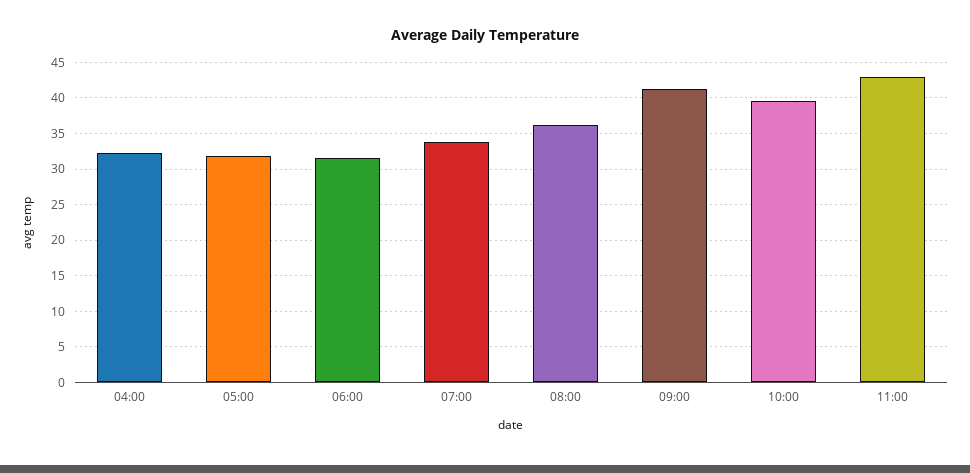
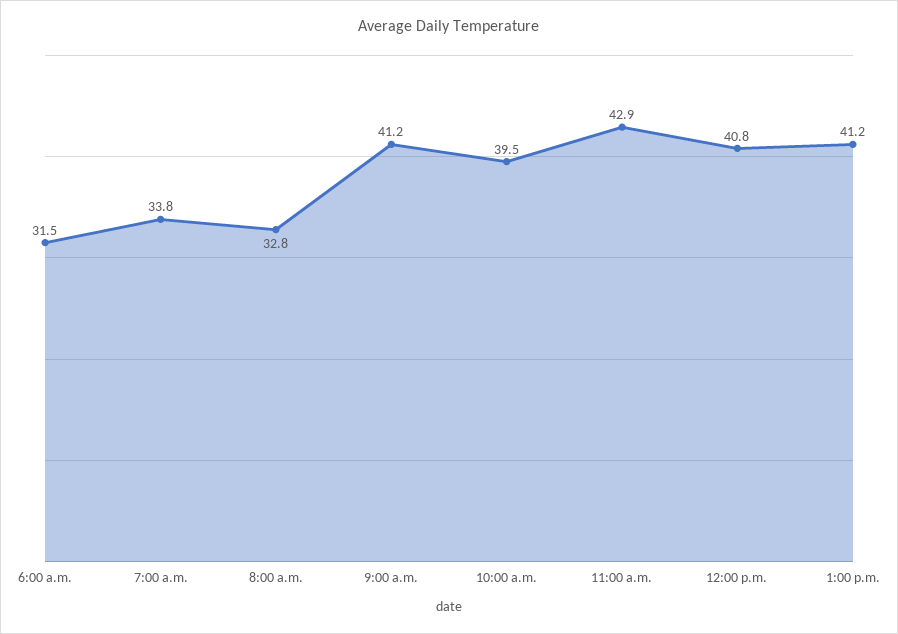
04:00: 32 -> none
05:00: 32 -> none
08:00: 36 -> 32.8
12:00 p.m.: none -> 40.8
1:00 p.m.: none -> 41.2

